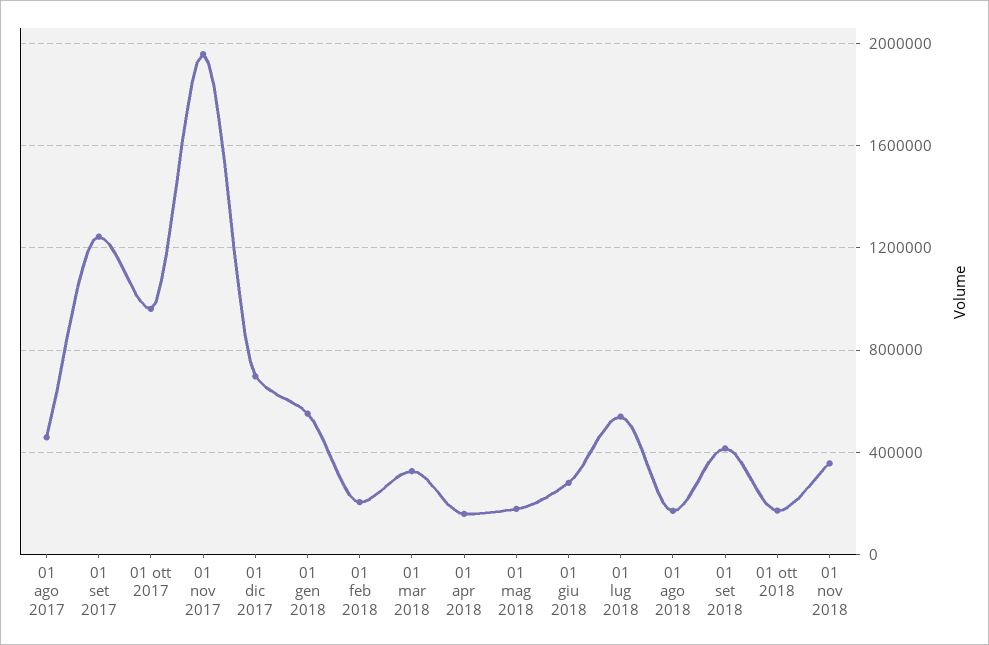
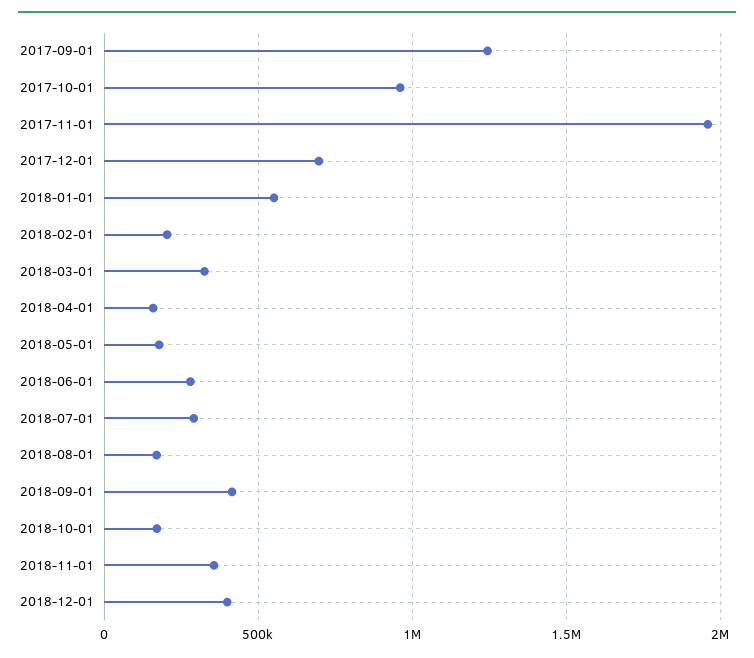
01 ago 2017: 450000 -> none
01 lug 2018: 550000 -> 300000
2018-12-01: none -> 400000

